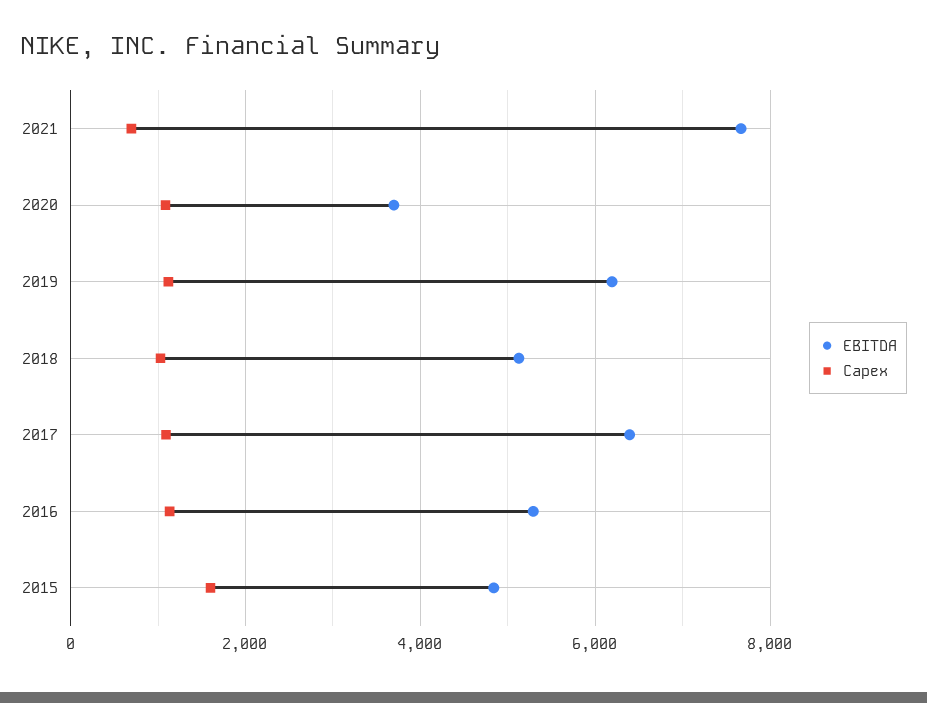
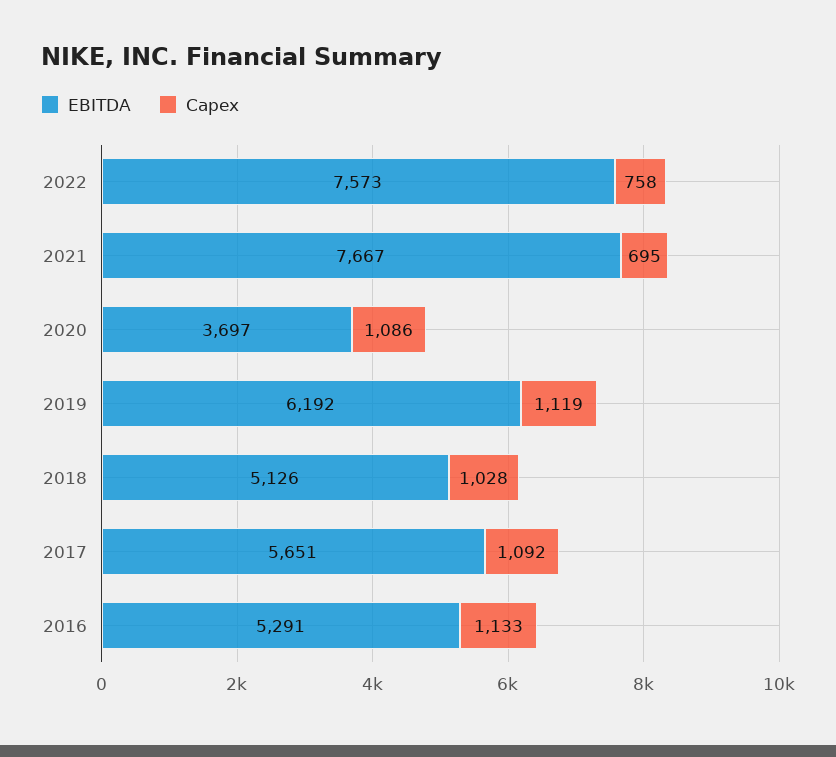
EBITDA, 2017: 6400 -> 5651
EBITDA, 2015: 4800 -> none
Capex, 2015: 1600 -> none
EBITDA, 2022: none -> 7573
Capex, 2022: none -> 758

